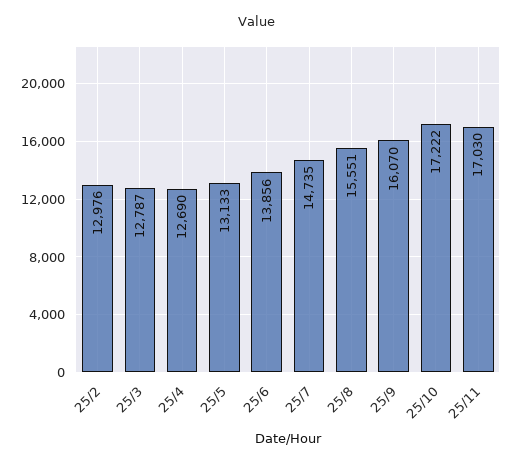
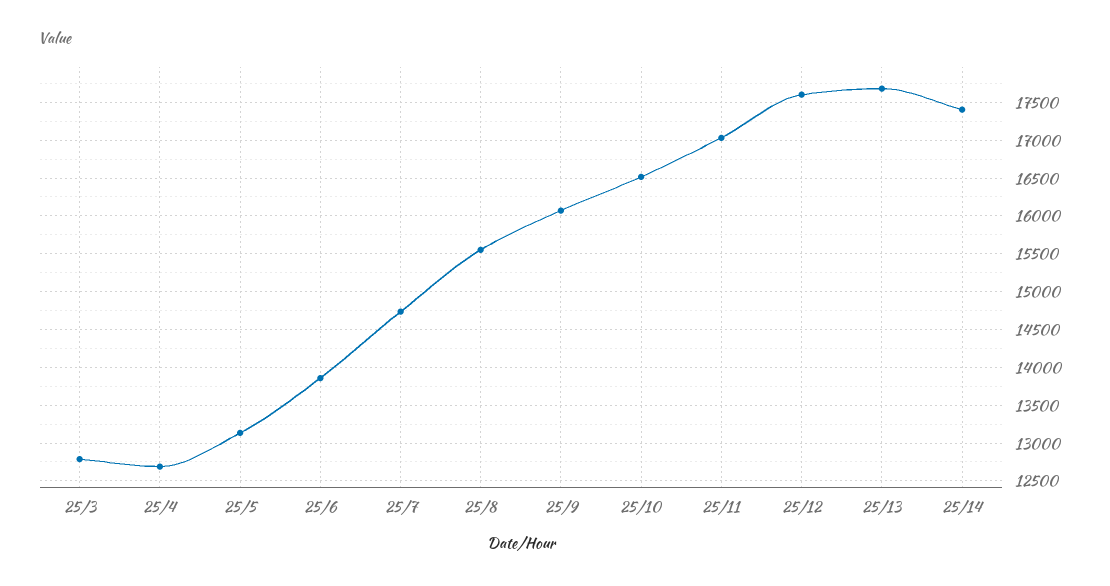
25/2: 12976 -> none
25/10: 17222 -> 16500
25/12: none -> 17600
25/13: none -> 17700
25/14: none -> 17400

